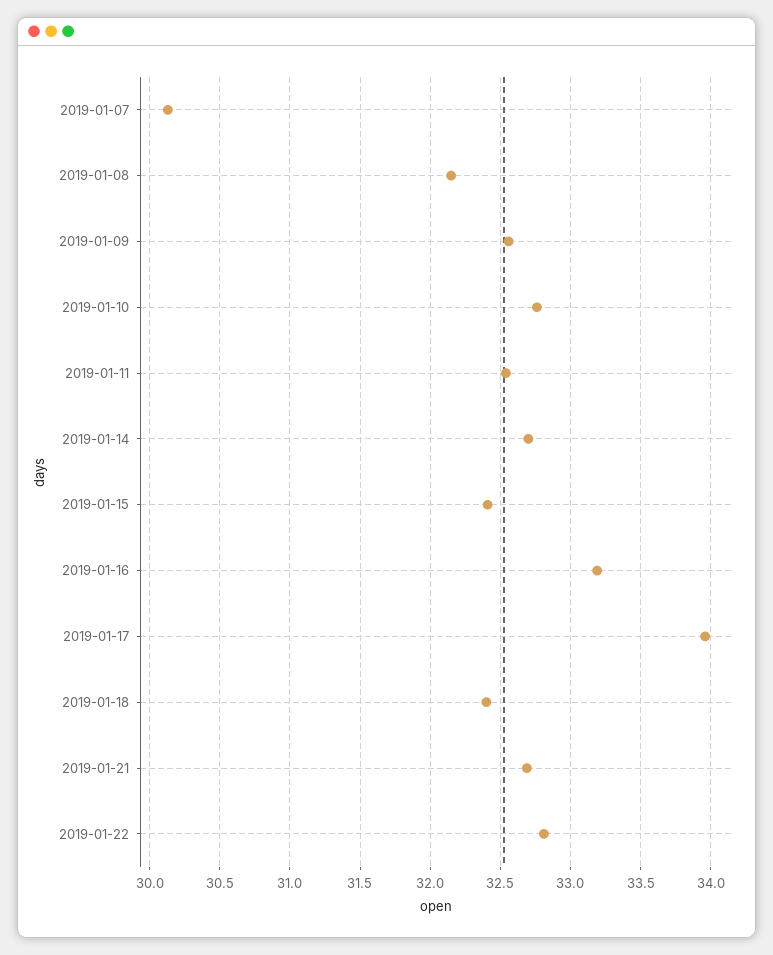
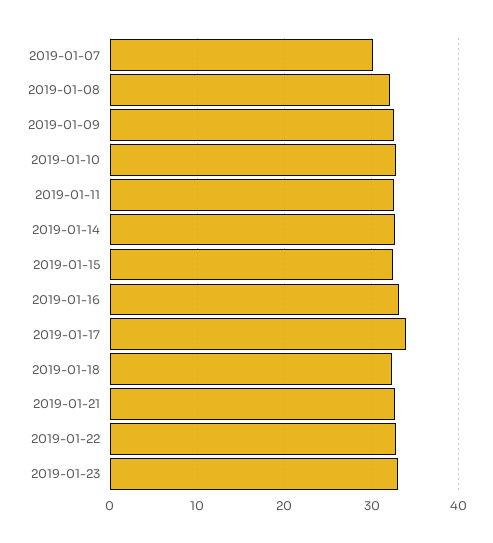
2019-01-23: none -> 33

